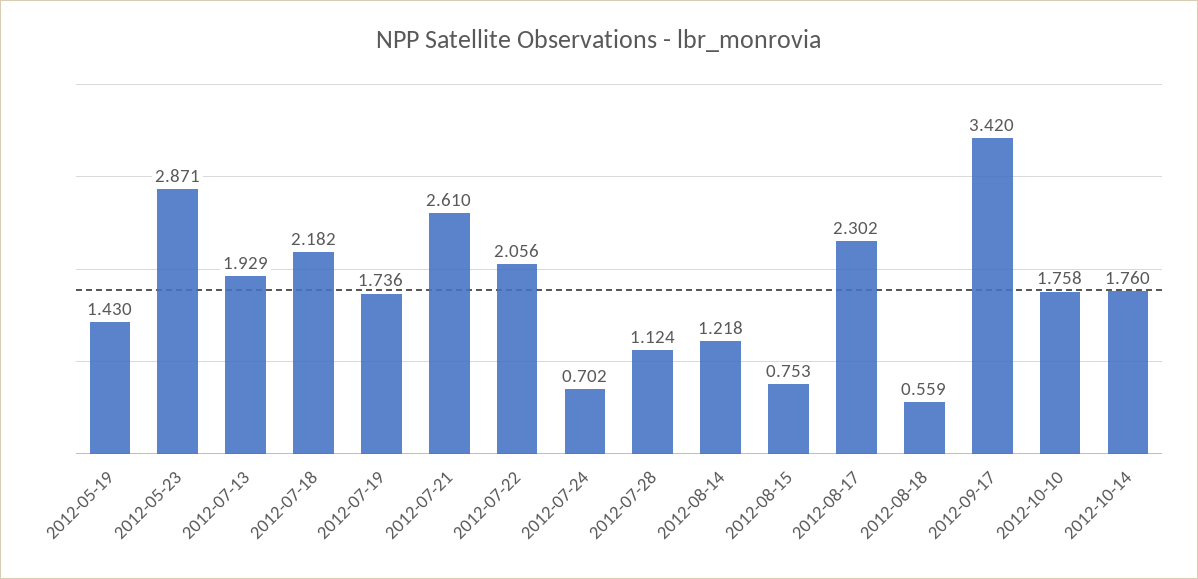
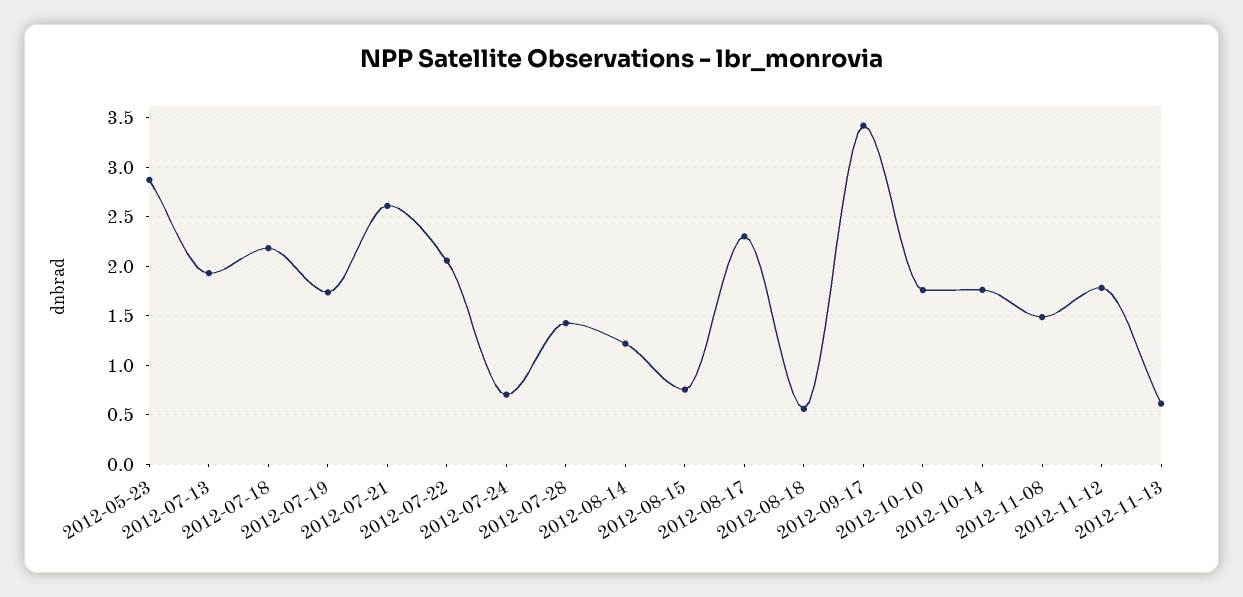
2012-05-19: 1.43 -> none
2012-07-28: 1.124 -> 1.4
2012-11-08: none -> 1.5
2012-11-12: none -> 1.8
2012-11-13: none -> 0.6

